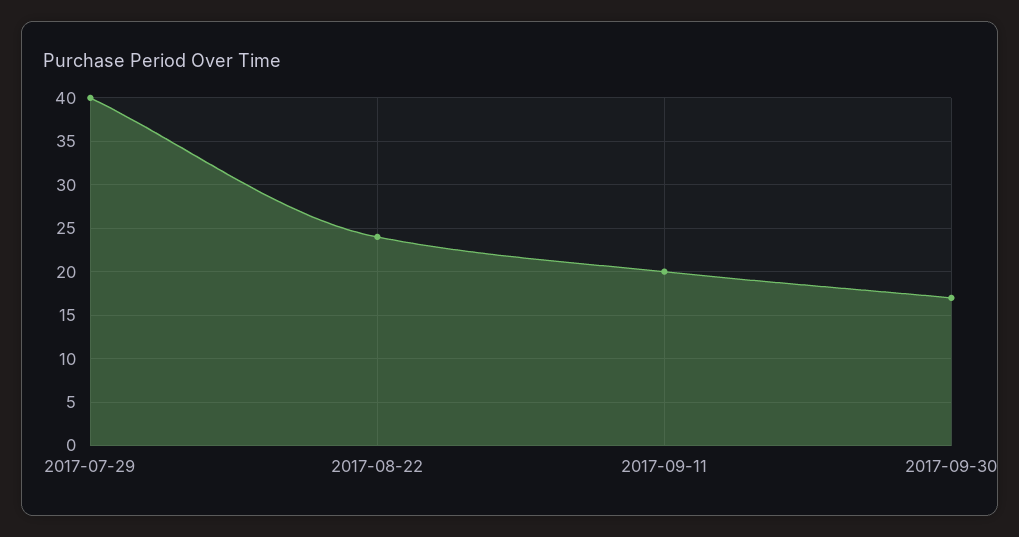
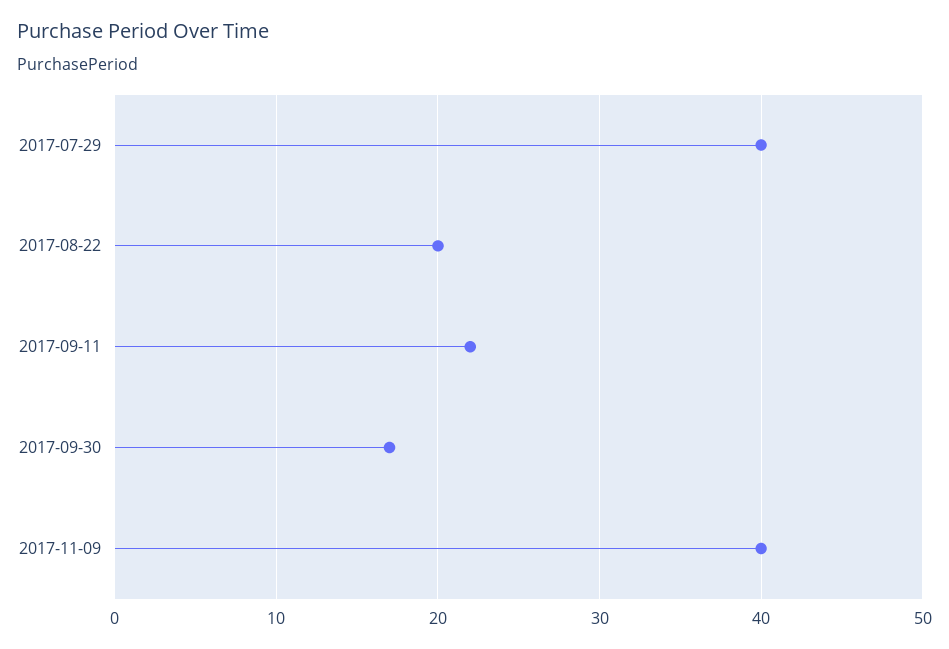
2017-08-22: 24 -> 20
2017-09-11: 20 -> 22
2017-11-09: none -> 40

